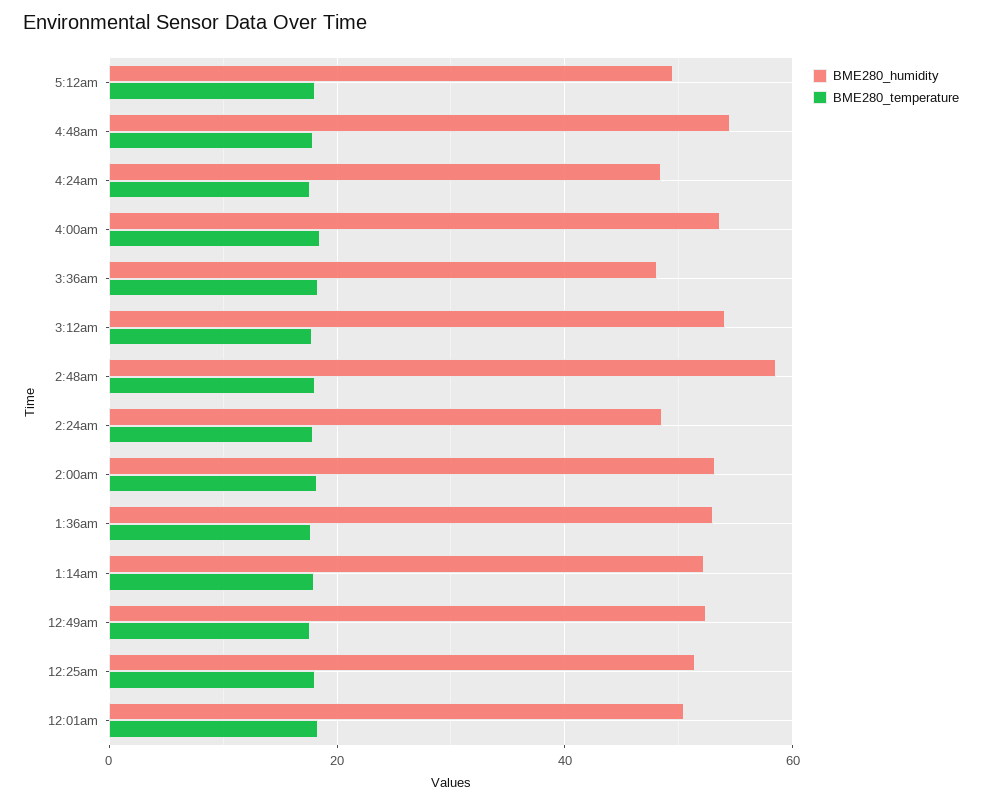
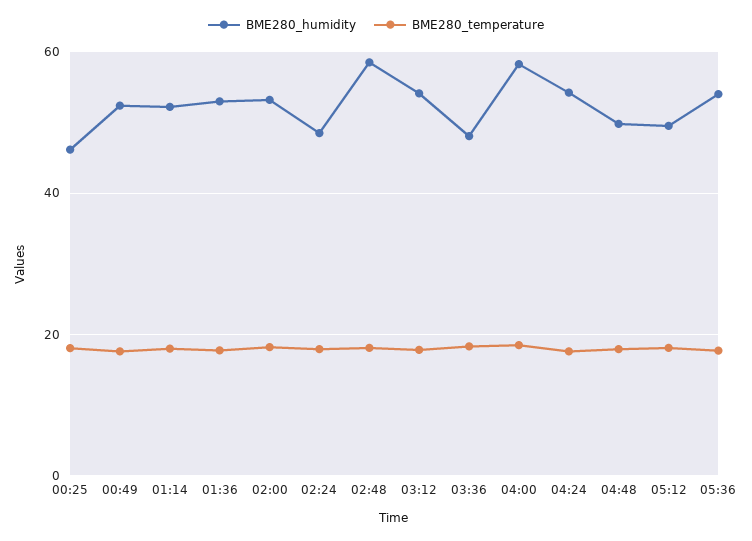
BME280_humidity, 4:48am: 54 -> 50
BME280_humidity, 4:24am: 48 -> 54
BME280_humidity, 4:00am: 54 -> 58
BME280_humidity, 12:25am: 52 -> 46
BME280_humidity, 12:01am: 50 -> none
BME280_temperature, 12:01am: 18 -> none
BME280_humidity, 05:36: none -> 54
BME280_temperature, 05:36: none -> 18

